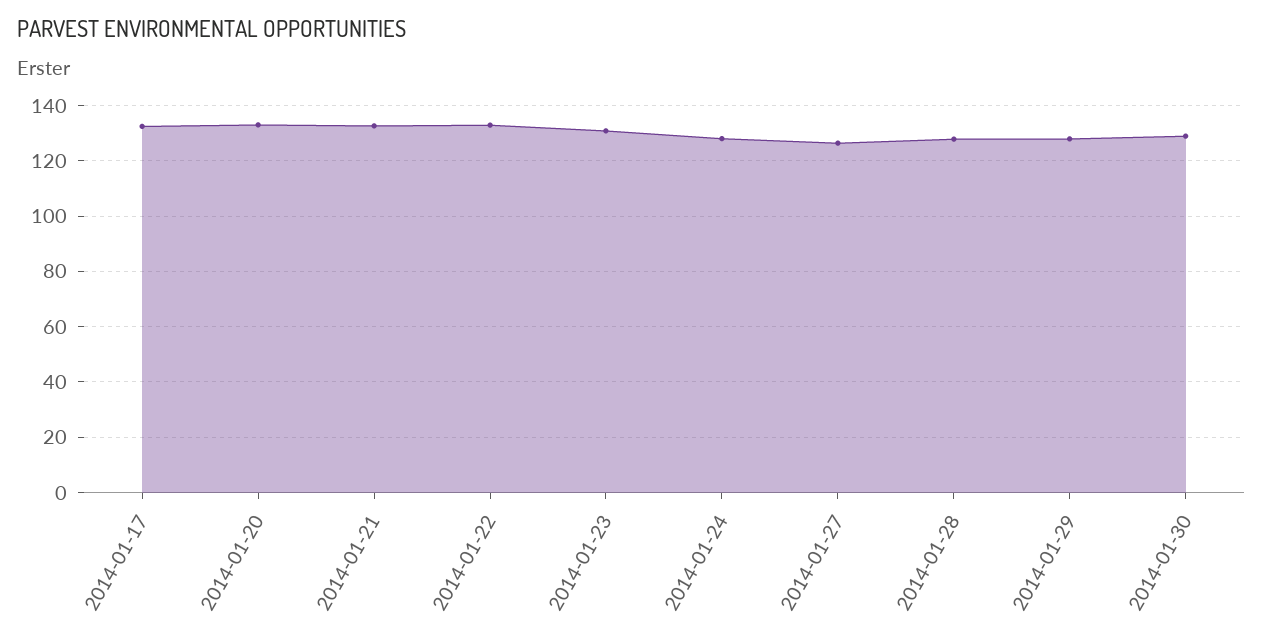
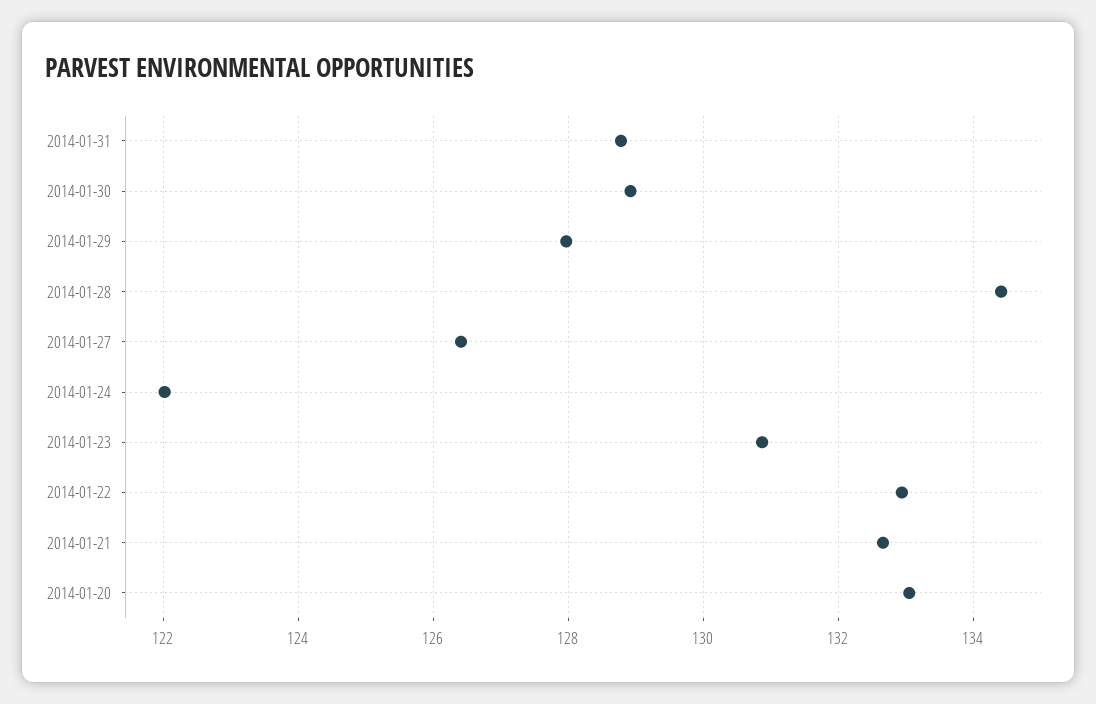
2014-01-17: 132.5 -> none
2014-01-24: 127.5 -> 122
2014-01-28: 127.5 -> 134.4
2014-01-31: none -> 128.8

